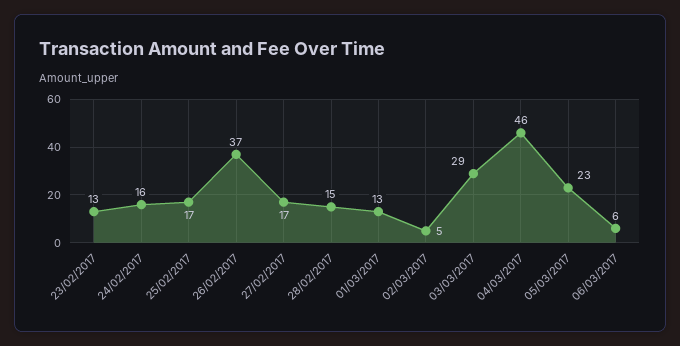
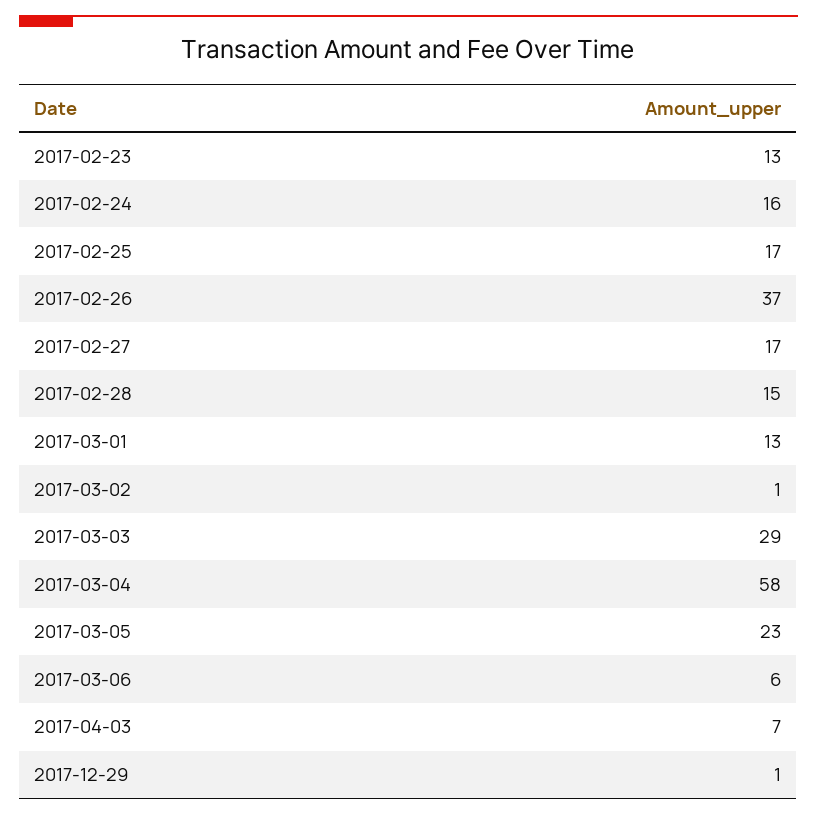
02/03/2017: 5 -> 1
04/03/2017: 46 -> 58
2017-04-03: none -> 7
2017-12-29: none -> 1

